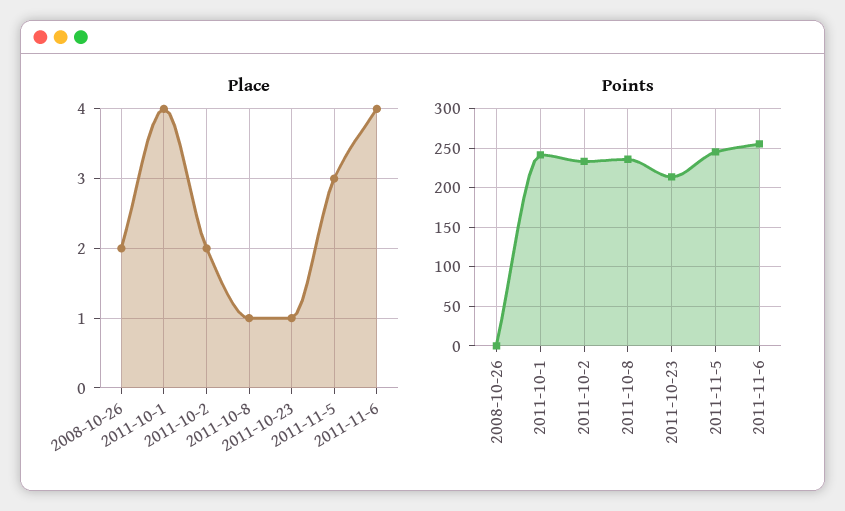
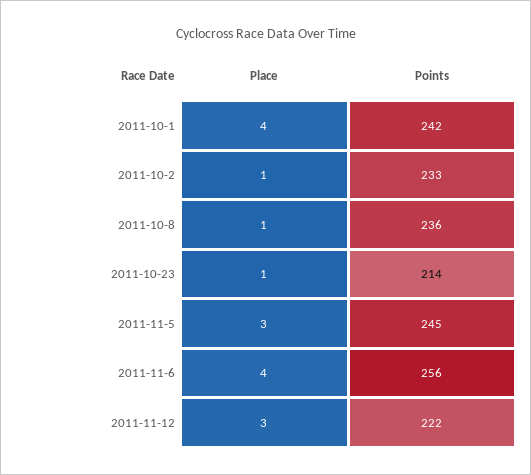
Place, 2008-10-26: 2 -> none
Place, 2011-10-2: 2 -> 1
Points, 2008-10-26: 0 -> none
Place, 2011-11-12: none -> 3
Points, 2011-11-12: none -> 222

